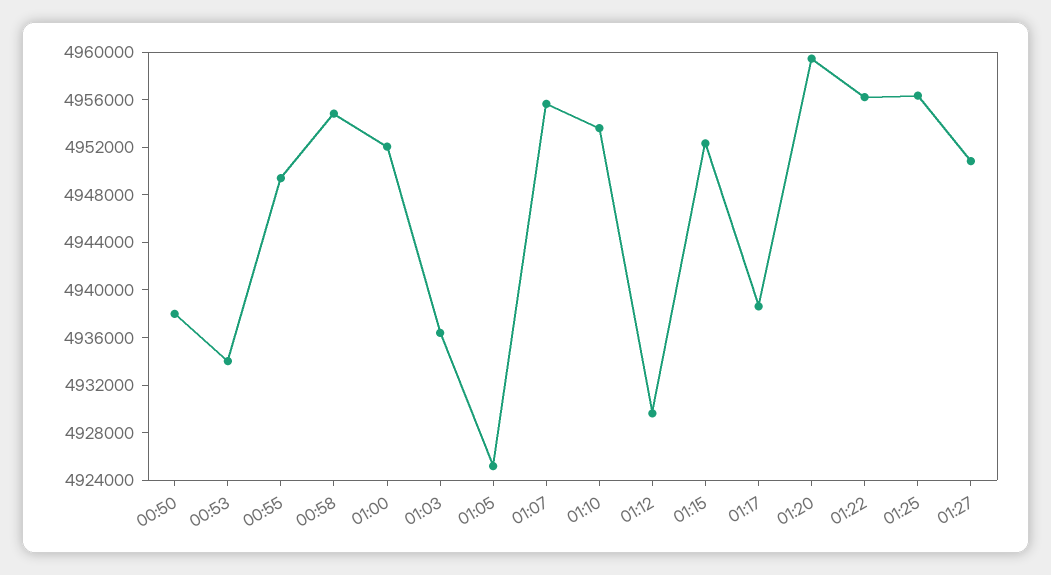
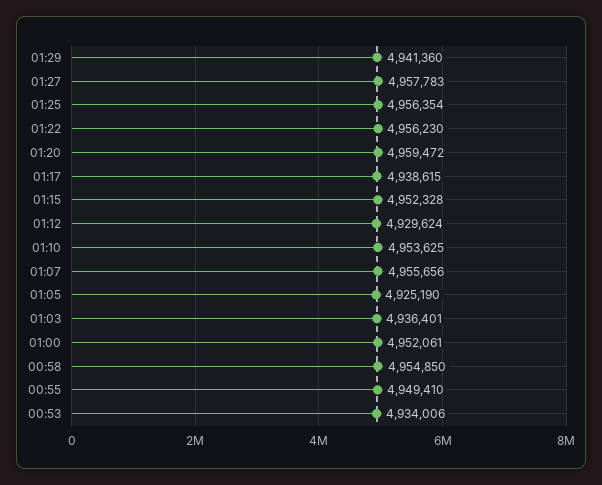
00:50: 4938000 -> none
01:27: 4951000 -> 4957783
01:29: none -> 4941360

